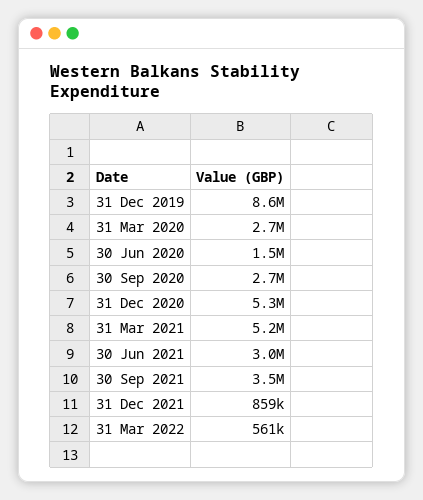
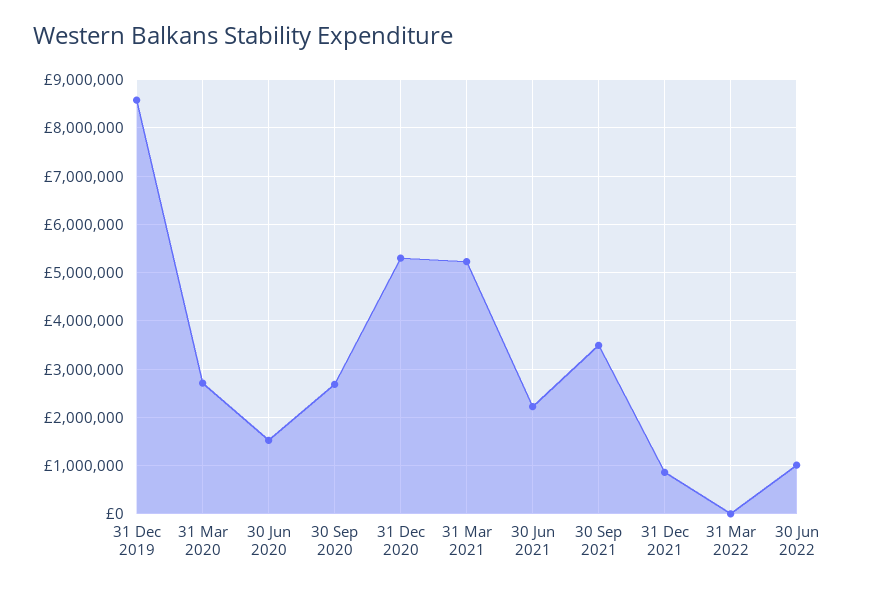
30 Jun 2021: 3000000 -> 2200000
31 Mar 2022: 561000 -> 0
30 Jun 2022: none -> 1000000

